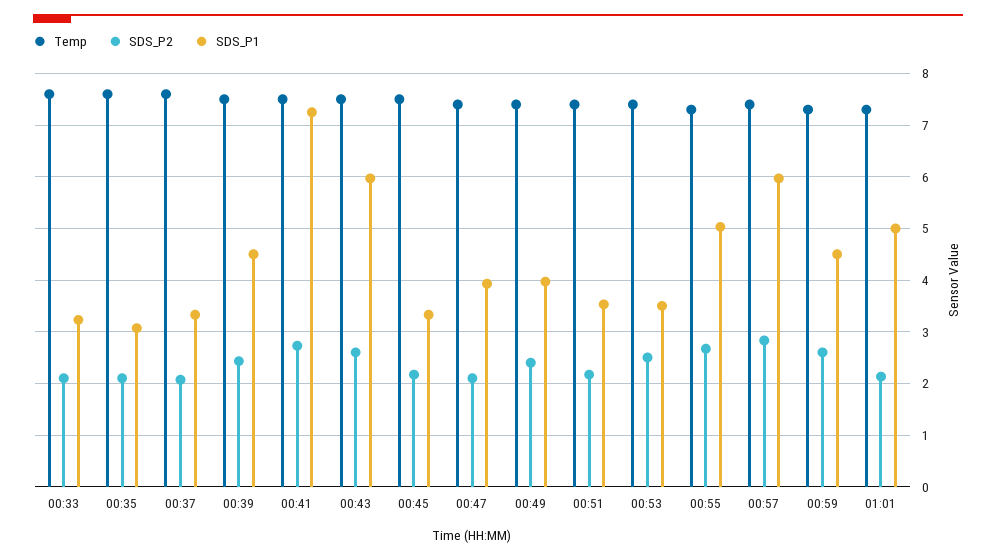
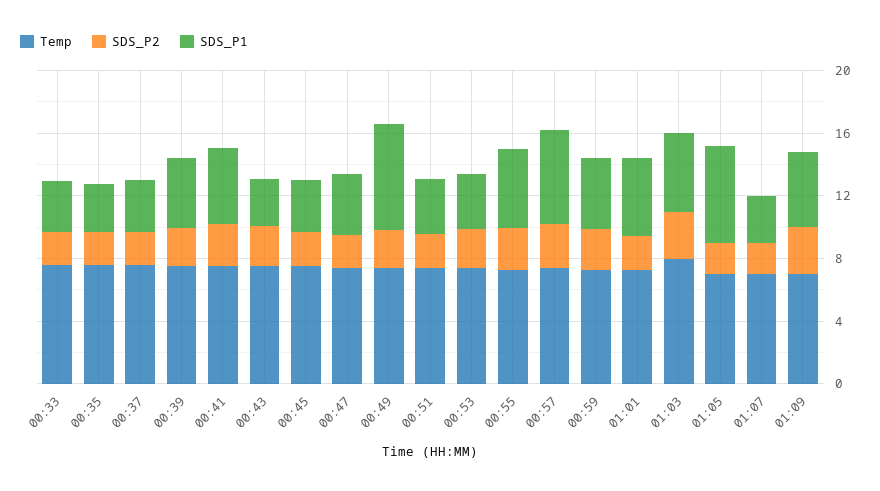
SDS_P1, 00:41: 7.2 -> 5
SDS_P1, 00:43: 6 -> 3
SDS_P1, 00:49: 4 -> 7
Temp, 01:03: none -> 8
SDS_P2, 01:03: none -> 3
SDS_P1, 01:03: none -> 5
Temp, 01:05: none -> 7
SDS_P2, 01:05: none -> 2
SDS_P1, 01:05: none -> 6
Temp, 01:07: none -> 7
SDS_P2, 01:07: none -> 2
SDS_P1, 01:07: none -> 3
Temp, 01:09: none -> 7
SDS_P2, 01:09: none -> 3
SDS_P1, 01:09: none -> 5

